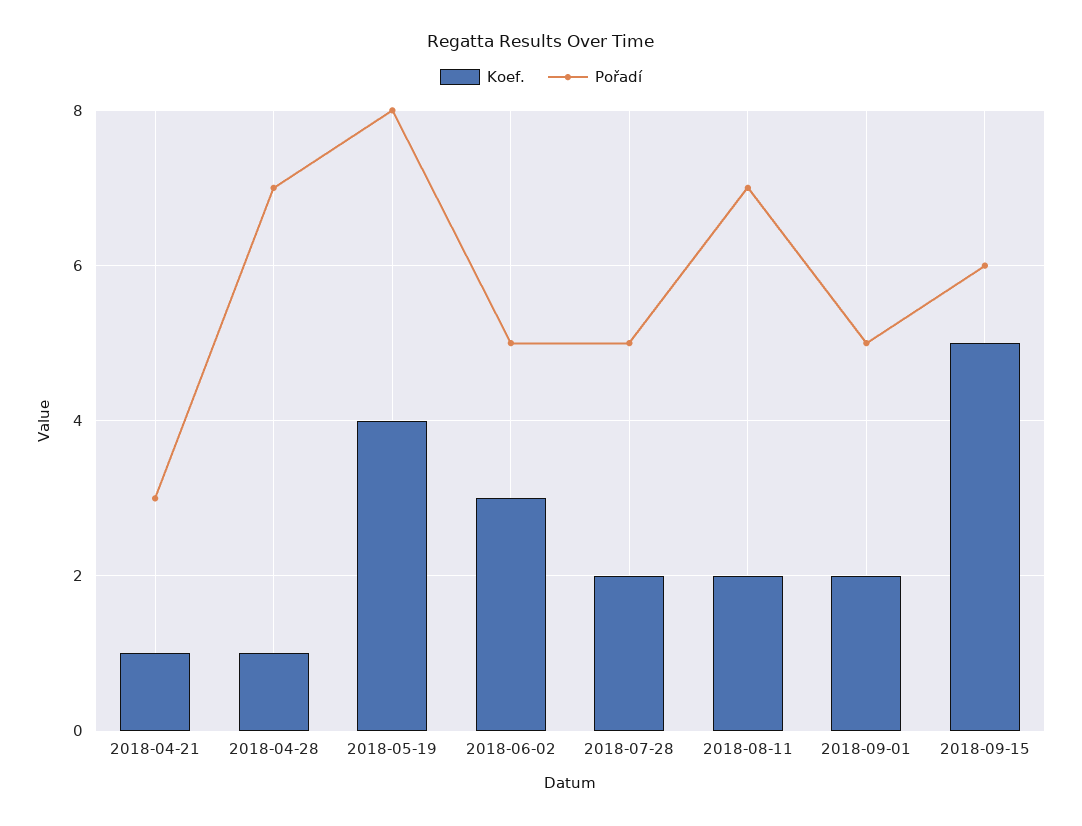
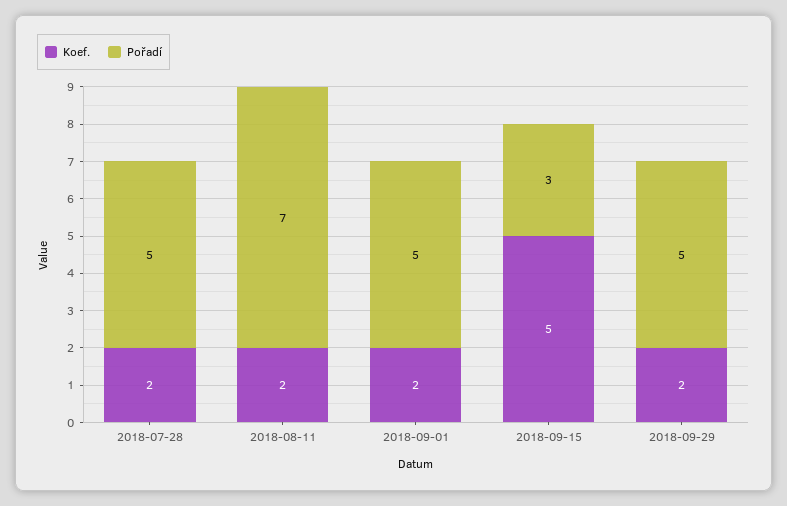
Koef., 2018-04-21: 1 -> none
Pořadí, 2018-04-21: 3 -> none
Koef., 2018-04-28: 1 -> none
Pořadí, 2018-04-28: 7 -> none
Koef., 2018-05-19: 4 -> none
Pořadí, 2018-05-19: 8 -> none
Koef., 2018-06-02: 3 -> none
Pořadí, 2018-06-02: 5 -> none
Pořadí, 2018-09-15: 6 -> 3
Koef., 2018-09-29: none -> 2
Pořadí, 2018-09-29: none -> 5

